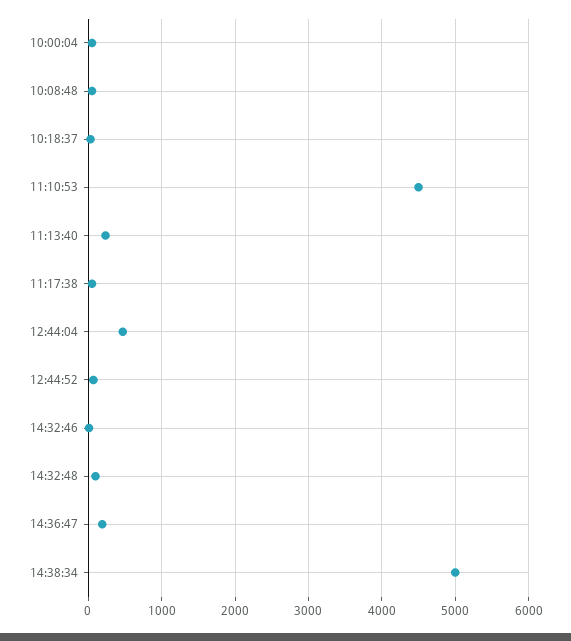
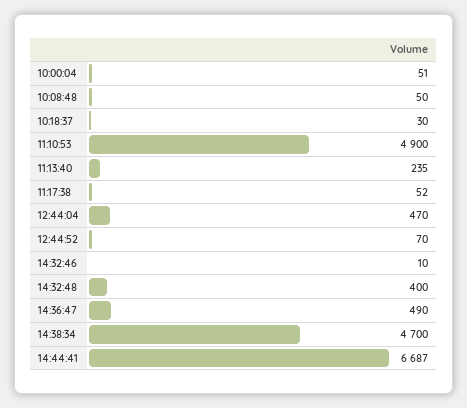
11:10:53: 4500 -> 4900
14:32:48: 100 -> 400
14:36:47: 200 -> 490
14:38:34: 5000 -> 4700
14:44:41: none -> 6687

